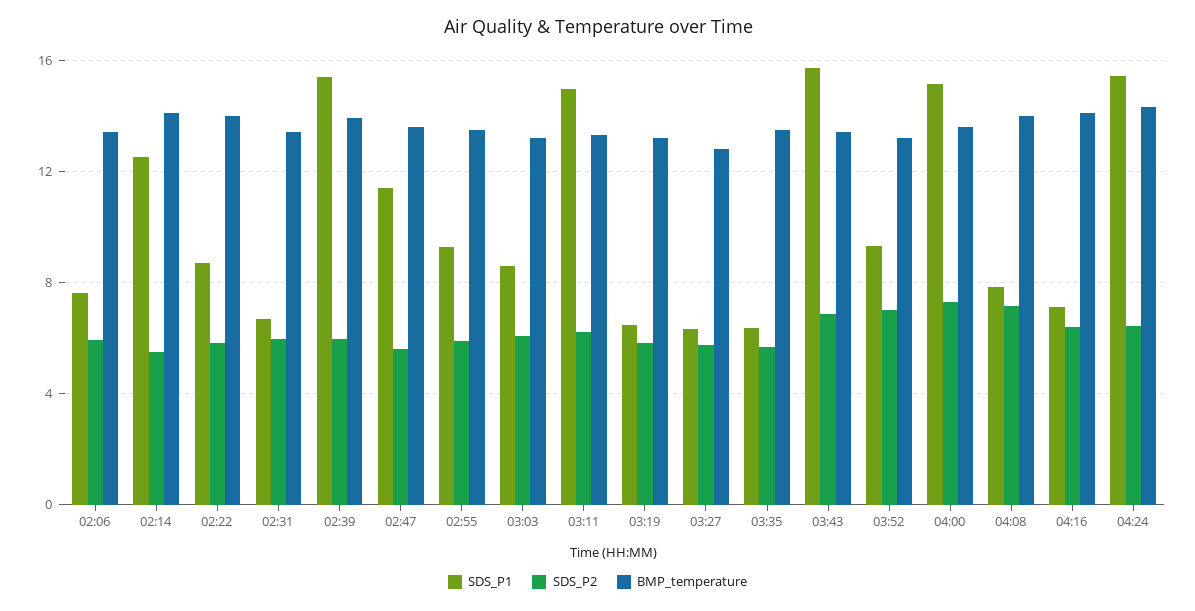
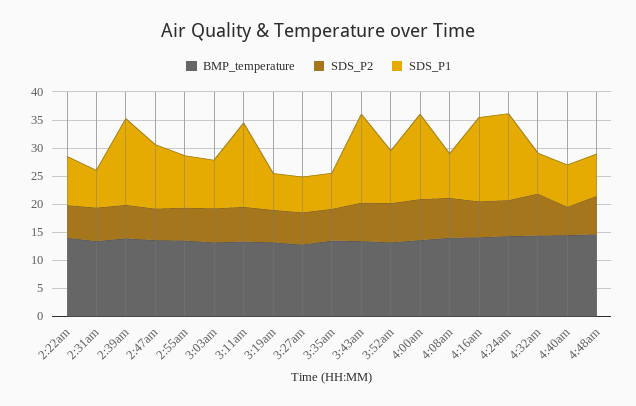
SDS_P1, 02:06: 7.5 -> none
SDS_P2, 02:06: 6 -> none
BMP_temperature, 02:06: 13.5 -> none
SDS_P1, 02:14: 12.5 -> none
SDS_P2, 02:14: 5.5 -> none
BMP_temperature, 02:14: 14 -> none
SDS_P1, 04:16: 7 -> 15
BMP_temperature, 4:32am: none -> 15
SDS_P2, 4:32am: none -> 7.5
SDS_P1, 4:32am: none -> 7.5
BMP_temperature, 4:40am: none -> 15
SDS_P2, 4:40am: none -> 5
SDS_P1, 4:40am: none -> 7.5
BMP_temperature, 4:48am: none -> 15
SDS_P2, 4:48am: none -> 7.5
SDS_P1, 4:48am: none -> 7.5

